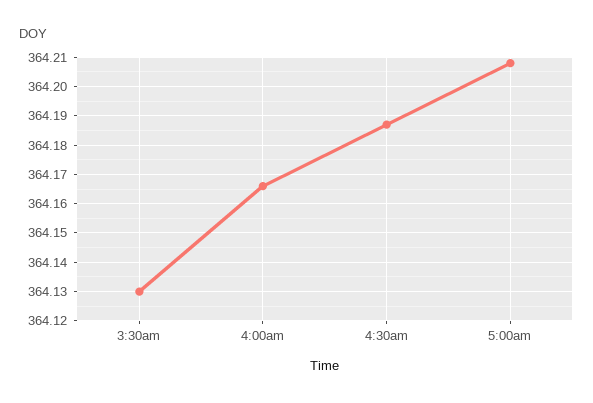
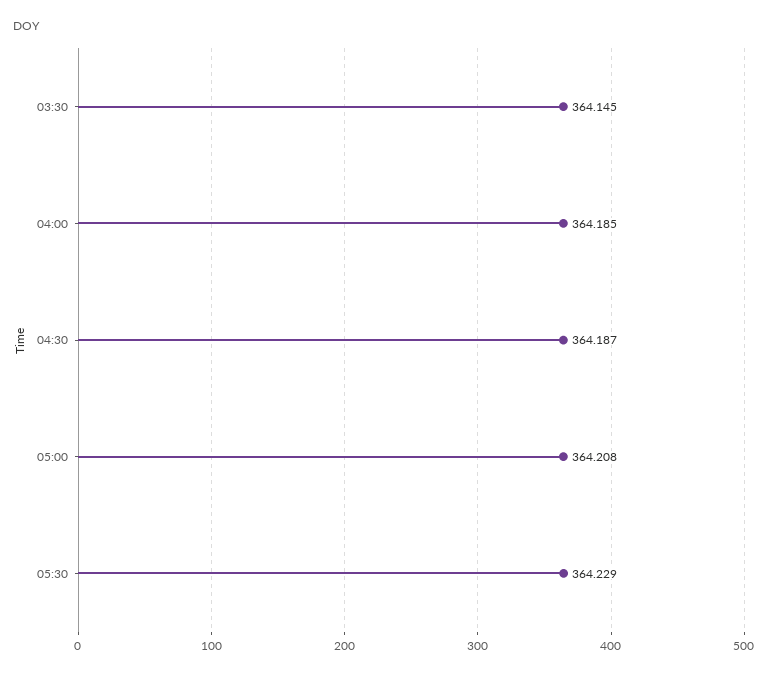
3:30am: 364.13 -> 364.145
4:00am: 364.165 -> 364.185
05:30: none -> 364.229

